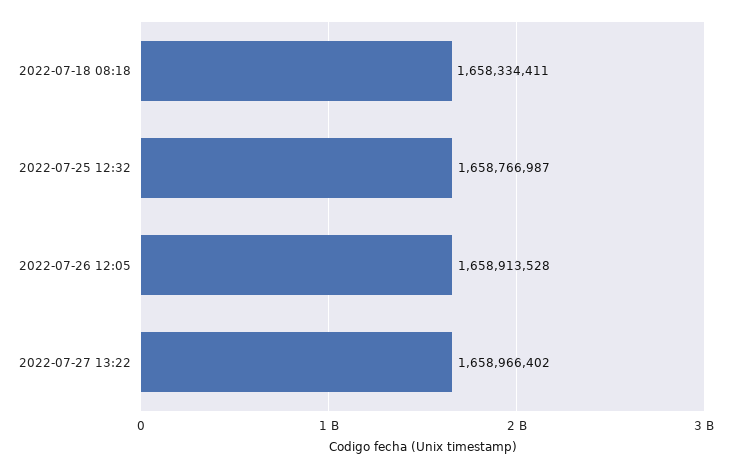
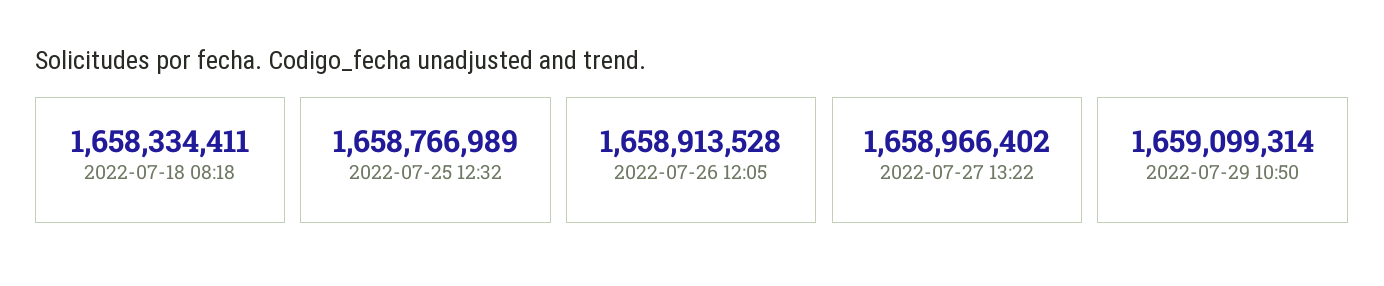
2022-07-25 12:32: 1658766987 -> 1658766989
2022-07-29 10:50: none -> 1659099314

